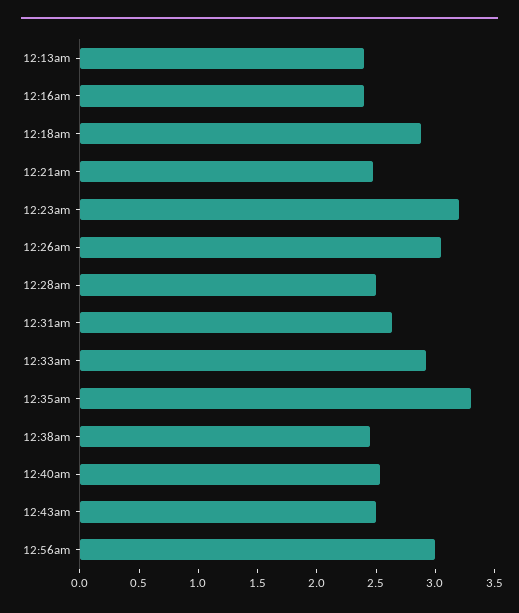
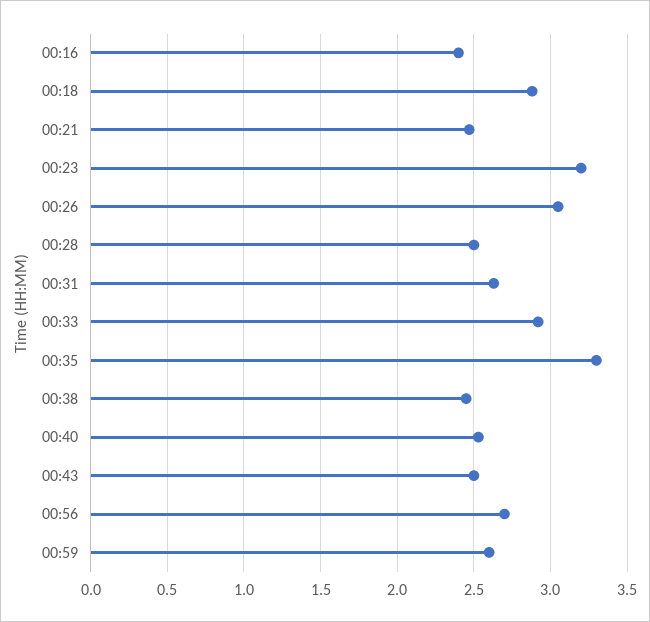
12:13am: 2.4 -> none
12:56am: 3 -> 2.7
00:59: none -> 2.6

